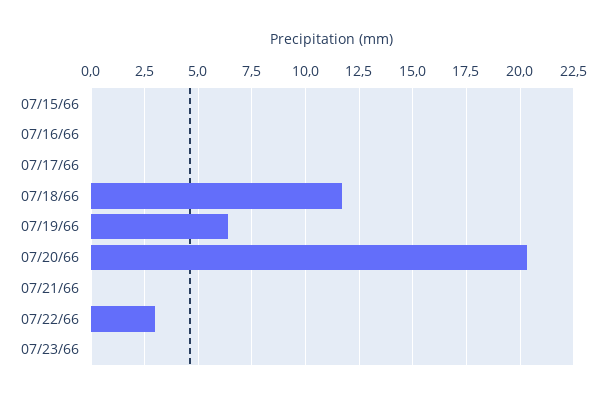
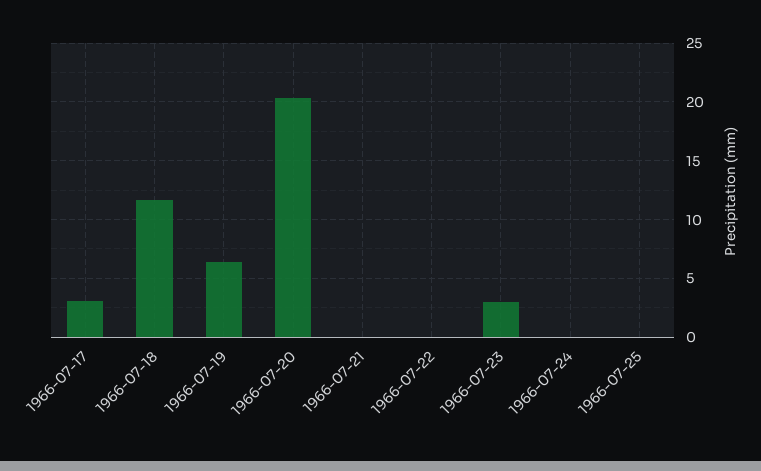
07/15/66: 0 -> none
07/16/66: 0 -> none
07/17/66: 0 -> 3
07/22/66: 3 -> 0
07/23/66: 0 -> 3
1966-07-24: none -> 0
1966-07-25: none -> 0

